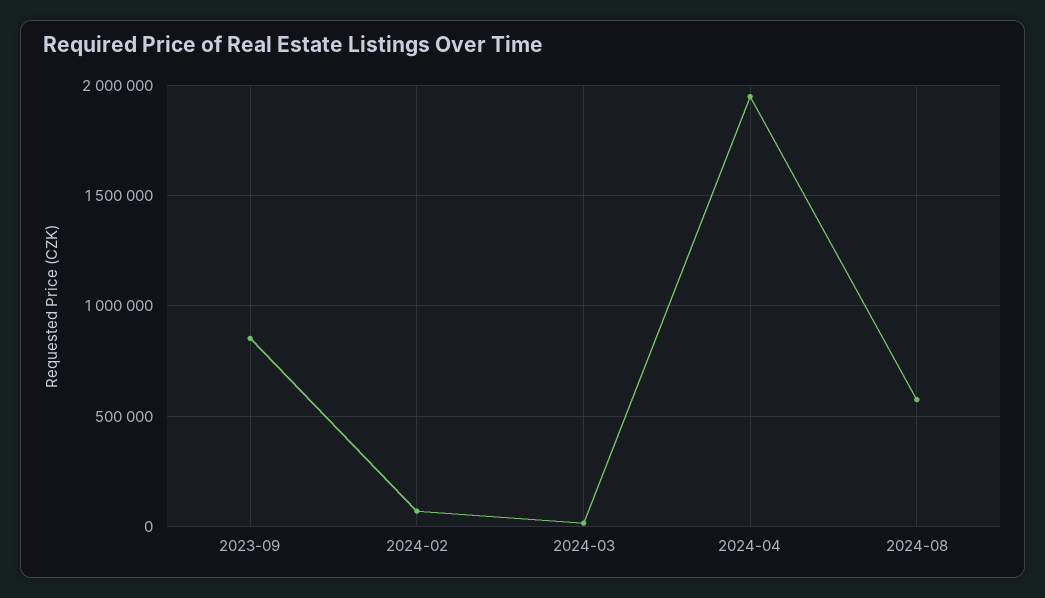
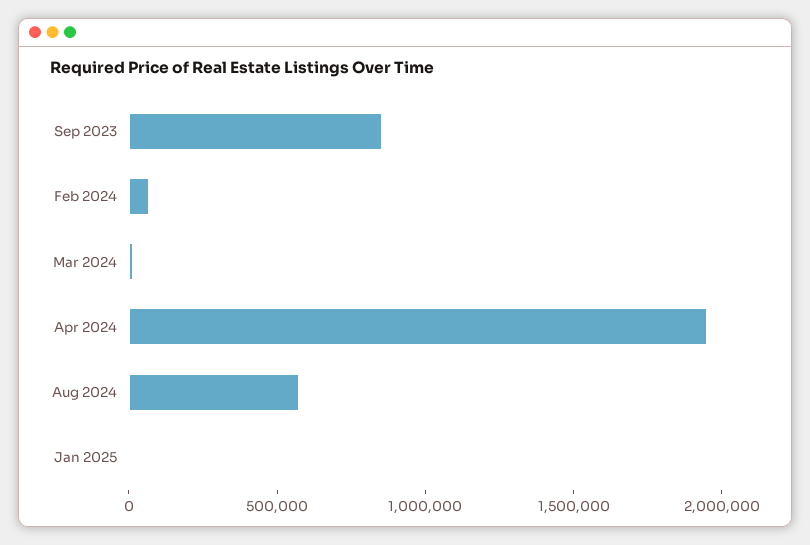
Jan 2025: none -> 0

